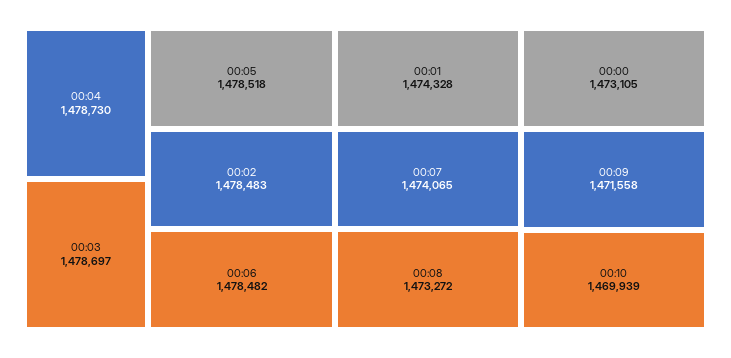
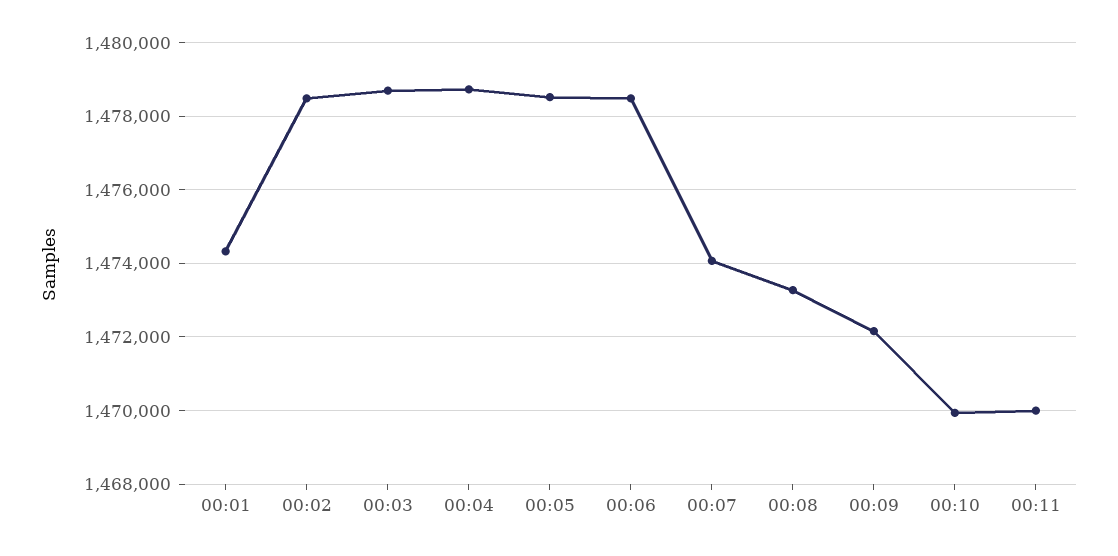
00:00: 1473105 -> none
00:09: 1471558 -> 1472200
00:11: none -> 1470000

